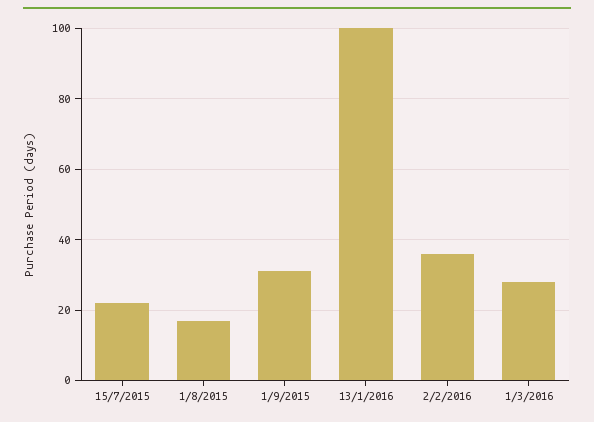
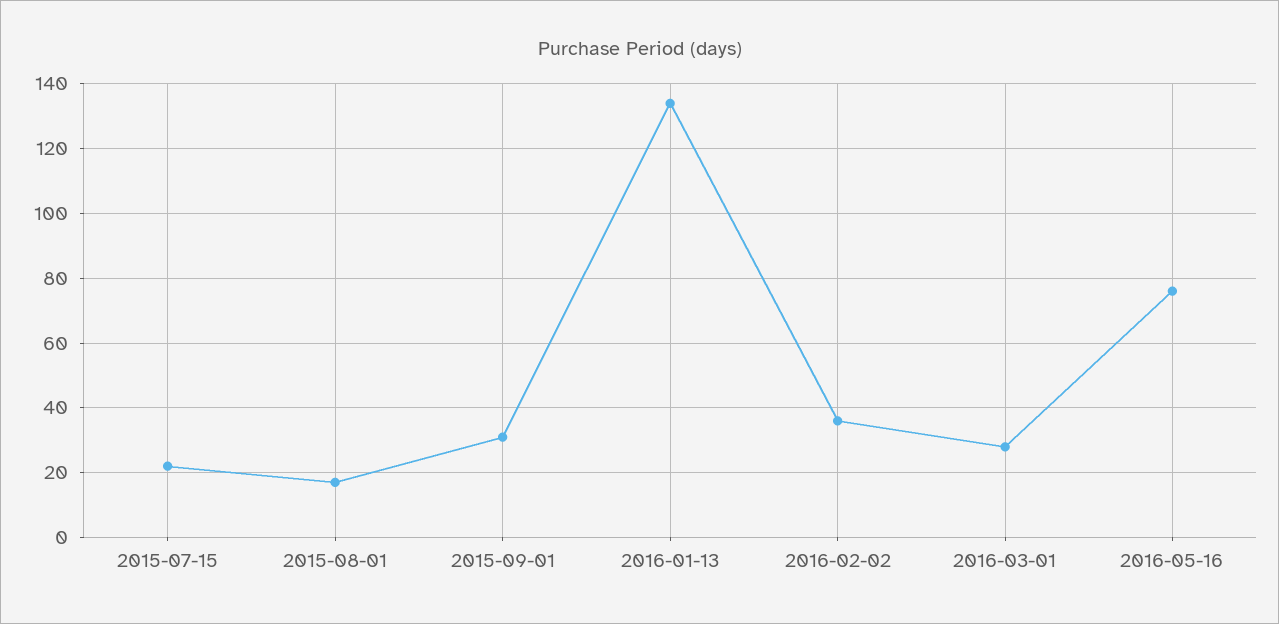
13/1/2016: 100 -> 135
2016-05-16: none -> 75

